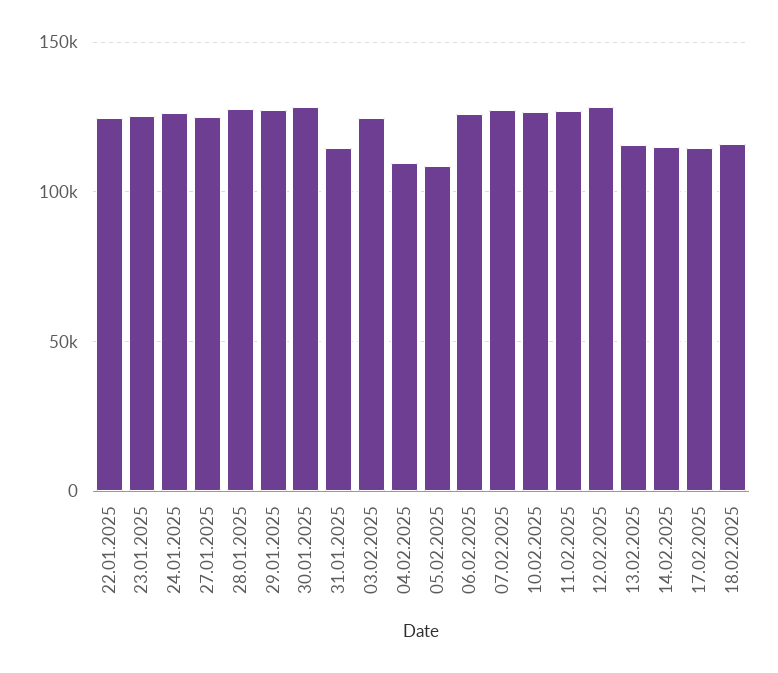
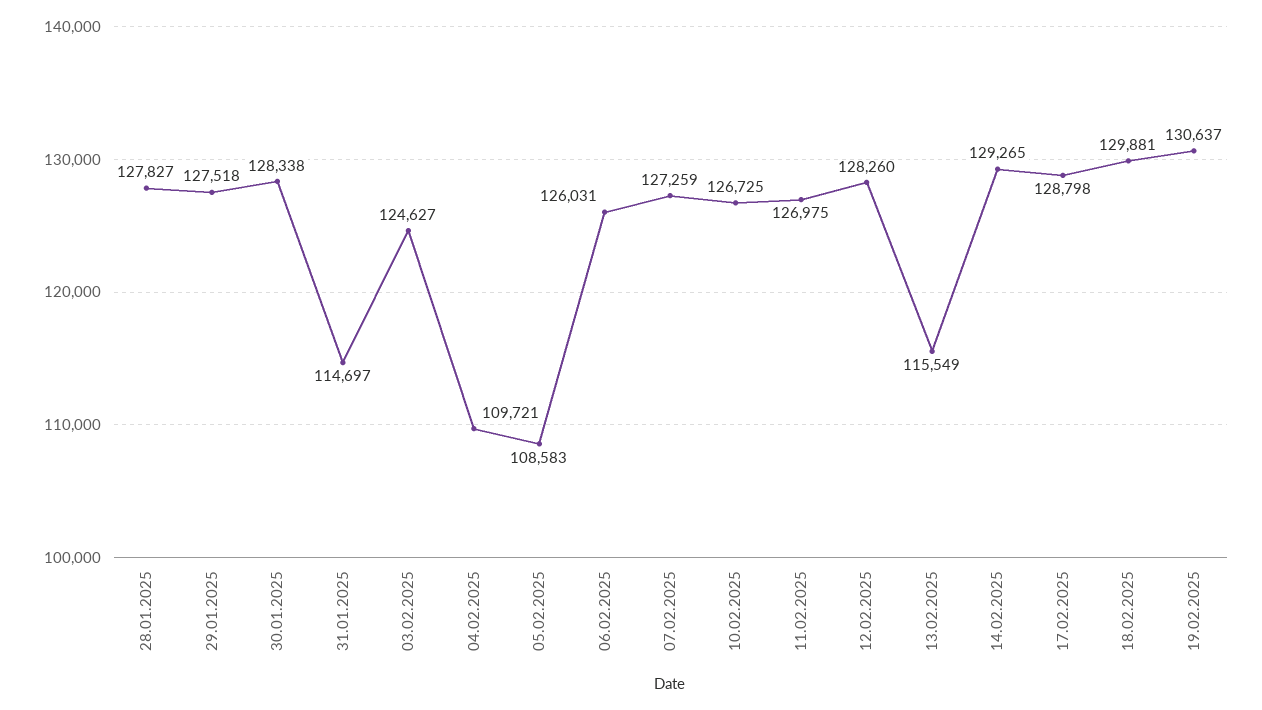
22.01.2025: 125000 -> none
23.01.2025: 125000 -> none
24.01.2025: 125000 -> none
27.01.2025: 125000 -> none
14.02.2025: 115000 -> 129265
17.02.2025: 115000 -> 128798
18.02.2025: 115000 -> 129881
19.02.2025: none -> 130637

